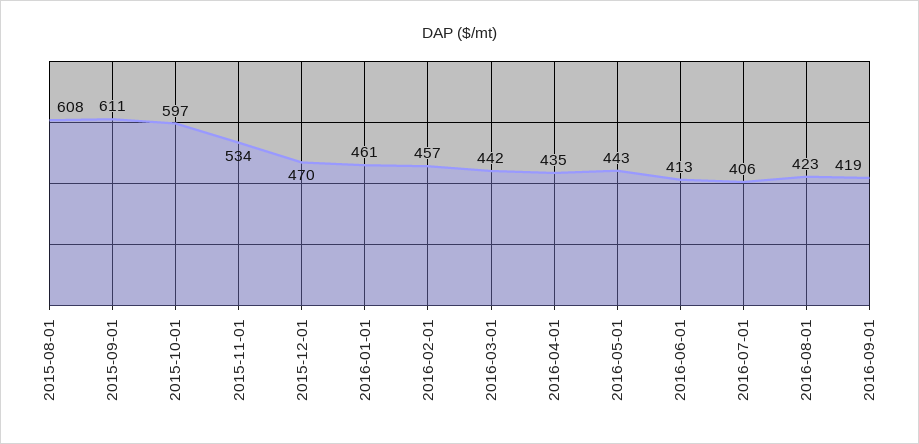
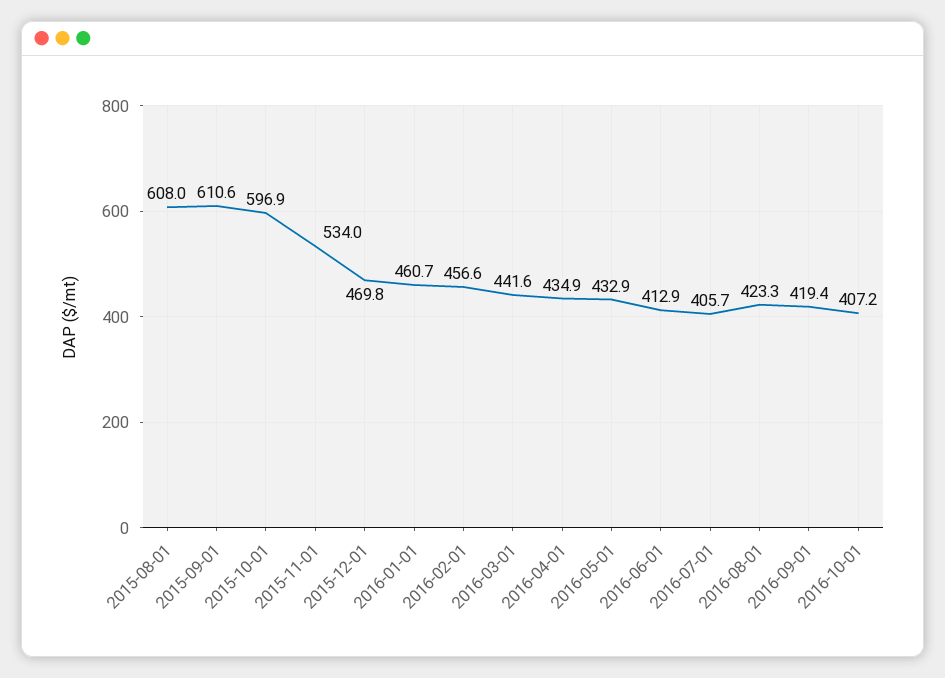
2016-05-01: 443 -> 432.9
2016-10-01: none -> 407.2

